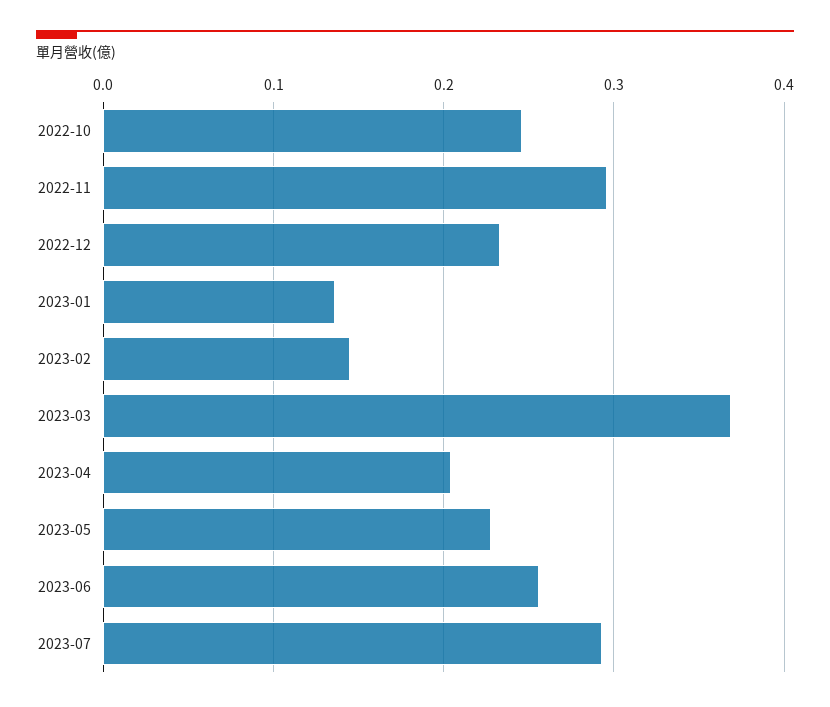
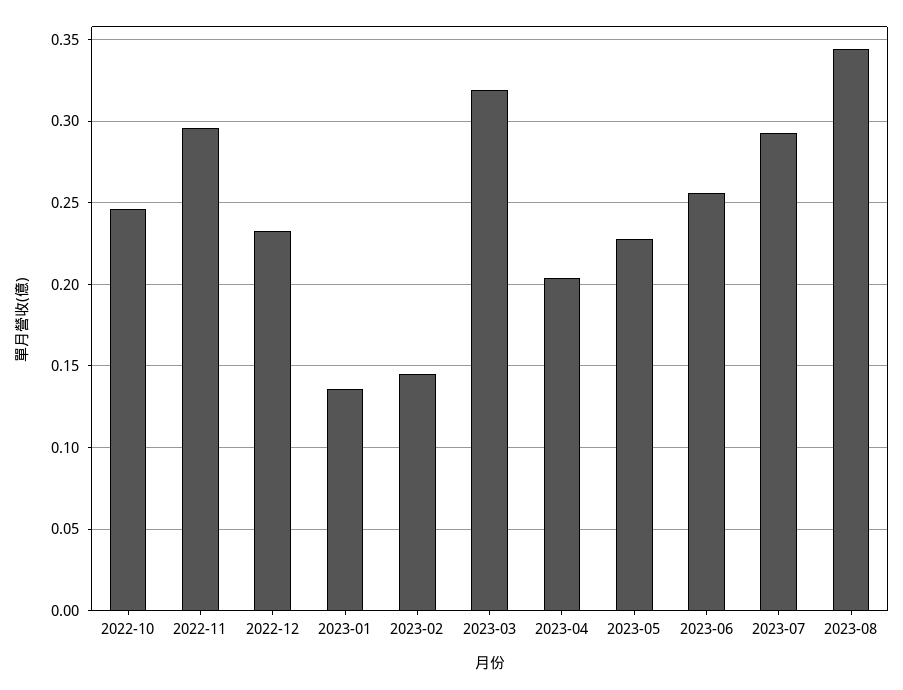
2023-03: 0.37 -> 0.32
2023-08: none -> 0.345

